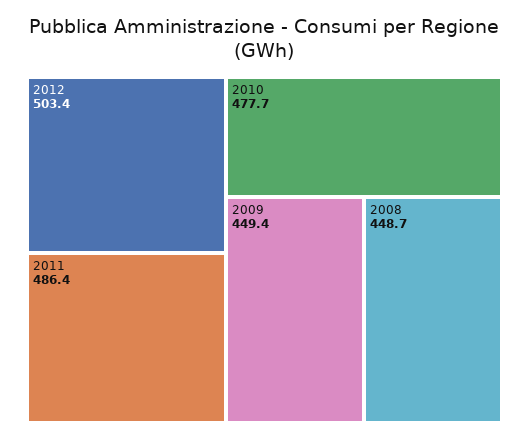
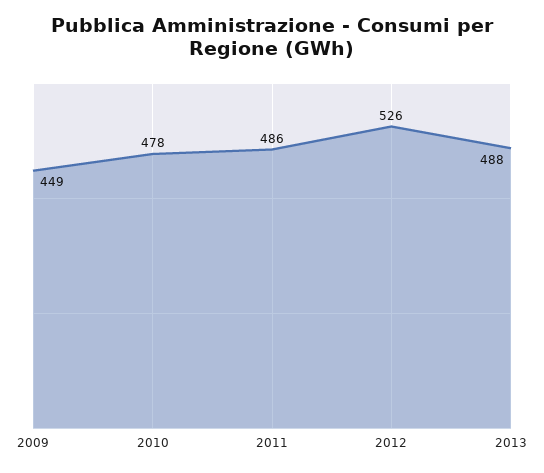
2012: 503.4 -> 526
2008: 448.7 -> none
2013: none -> 488

